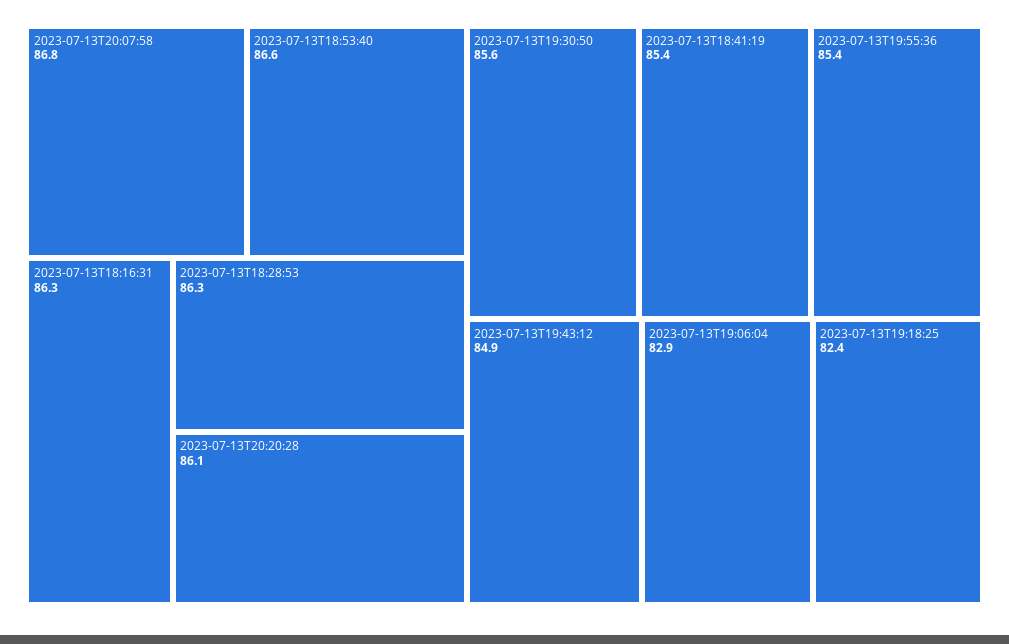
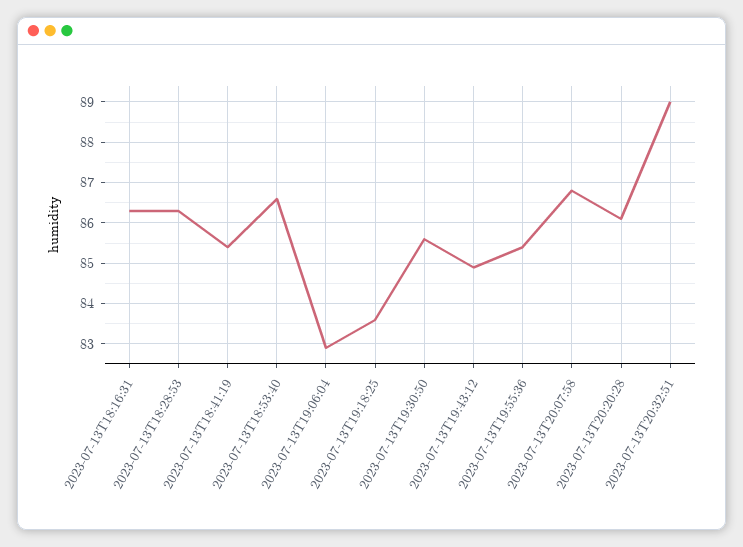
2023-07-13T19:18:25: 82.4 -> 83.5
2023-07-13T20:32:51: none -> 89

